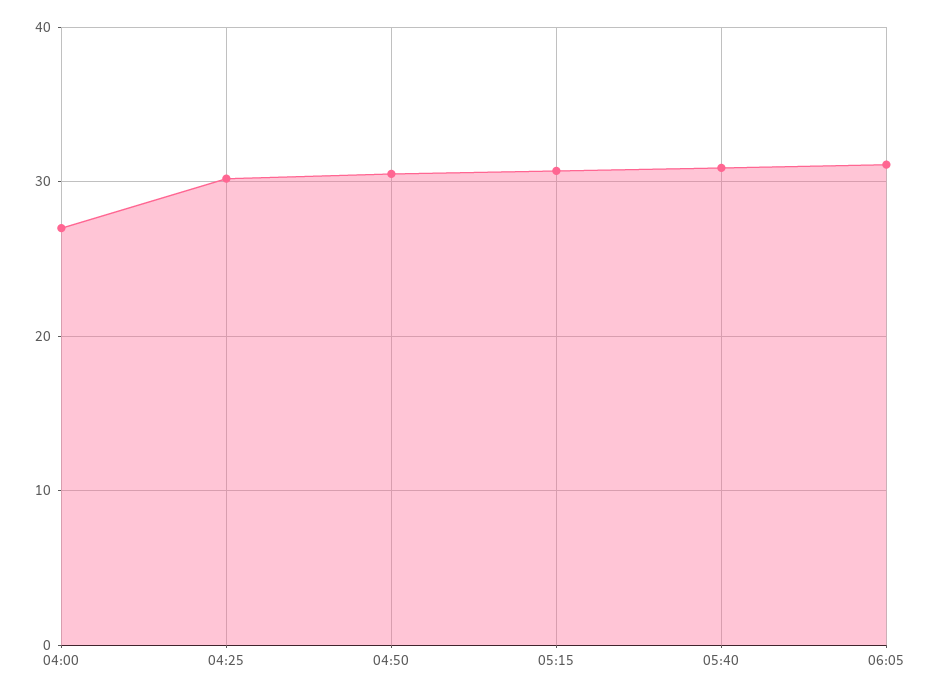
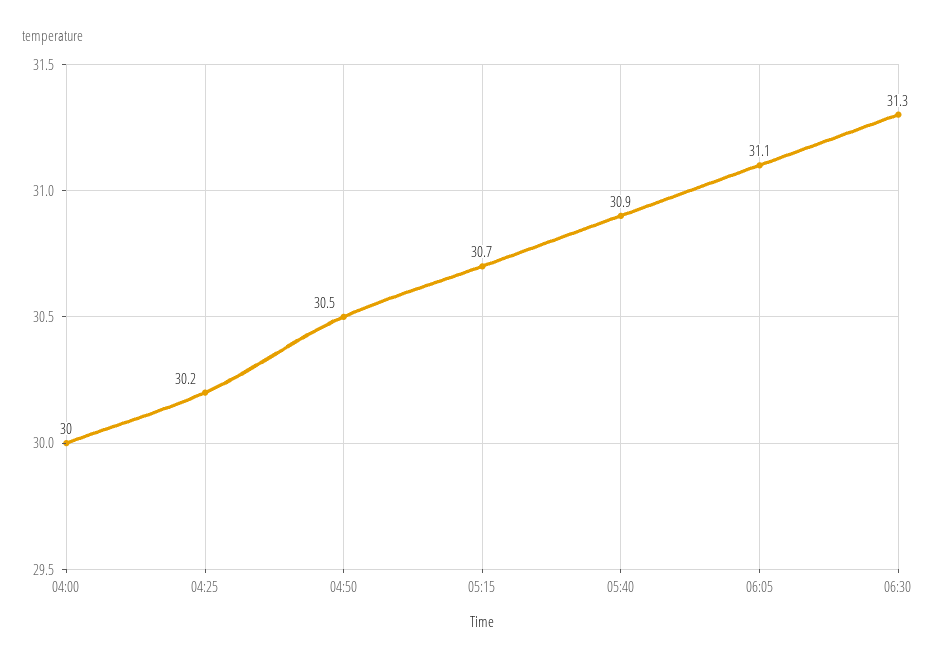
04:00: 27 -> 30
06:30: none -> 31.3

